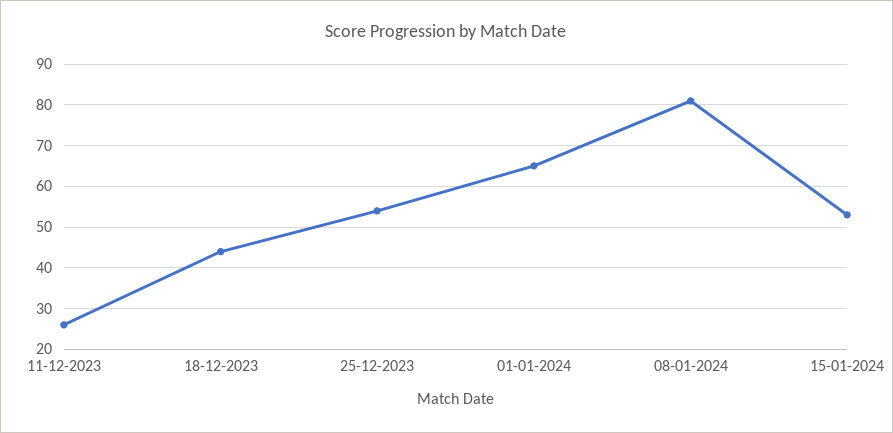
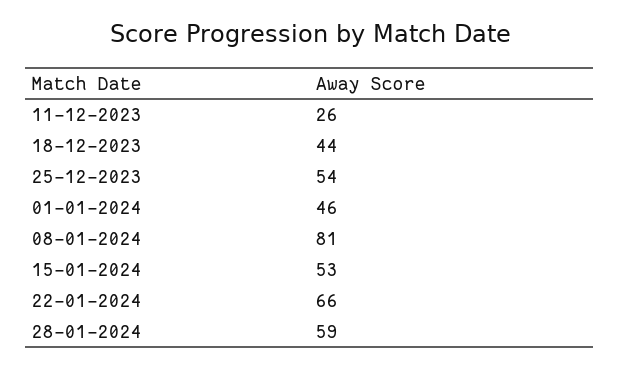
01-01-2024: 65 -> 46
22-01-2024: none -> 66
28-01-2024: none -> 59

